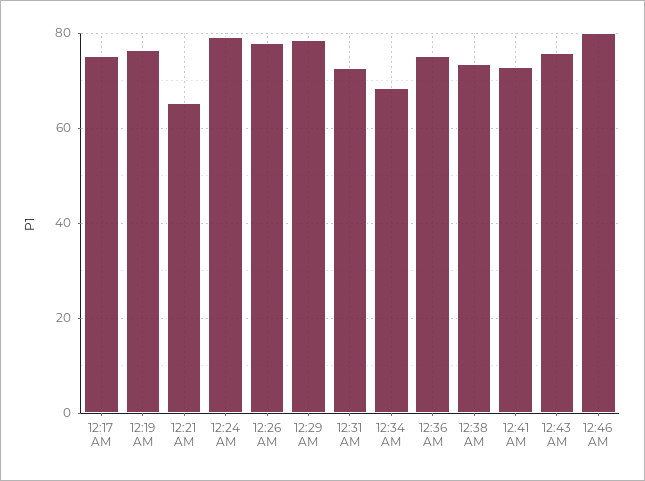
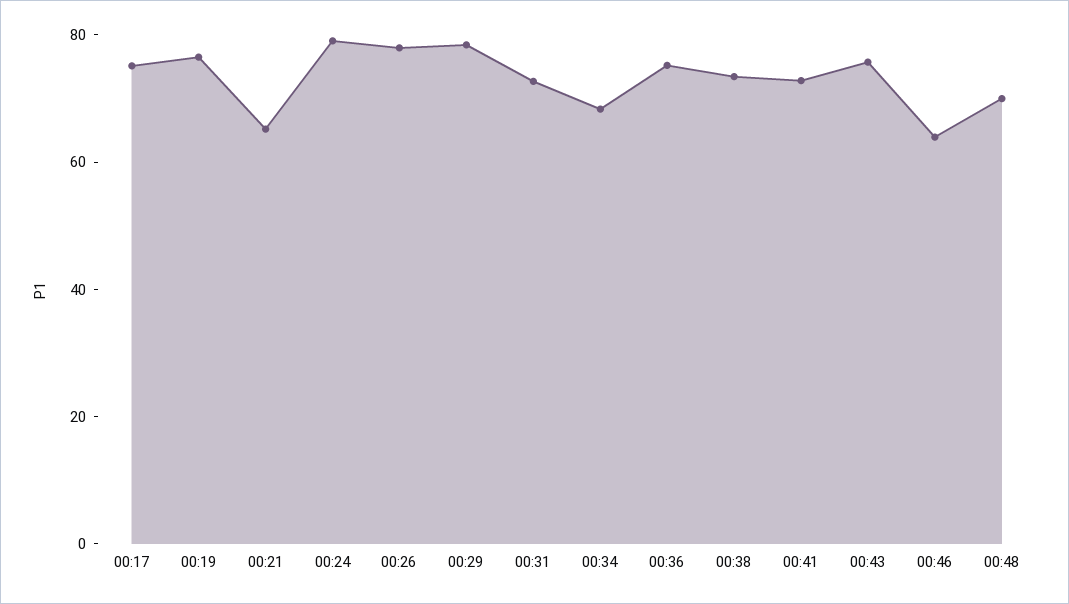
12:46 AM: 80 -> 65
00:48: none -> 70

